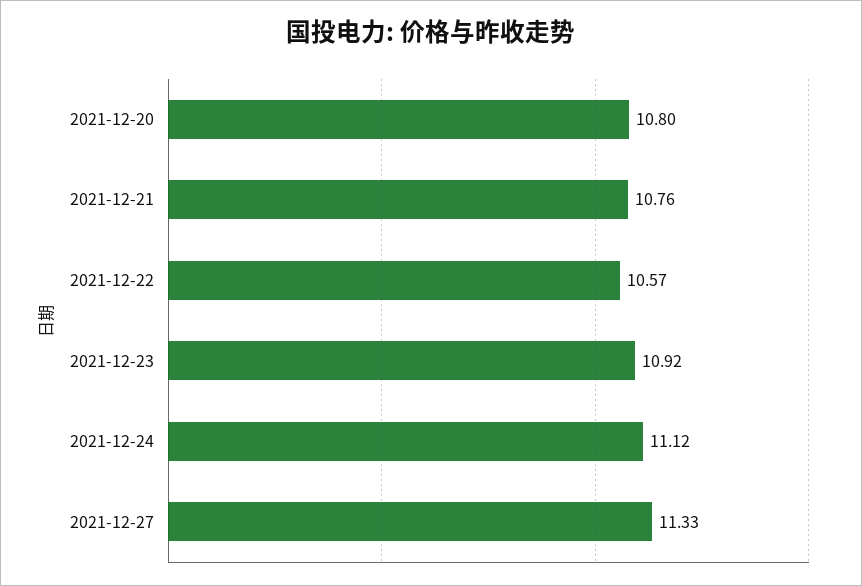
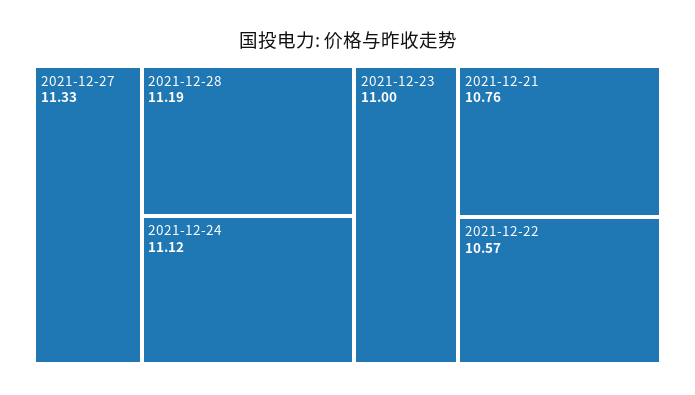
2021-12-20: 10.8 -> none
2021-12-23: 10.92 -> 11
2021-12-28: none -> 11.19

